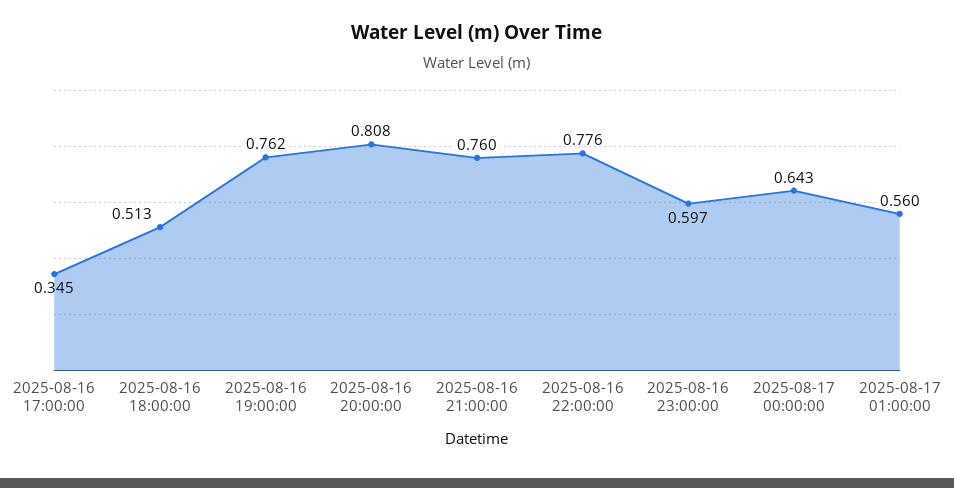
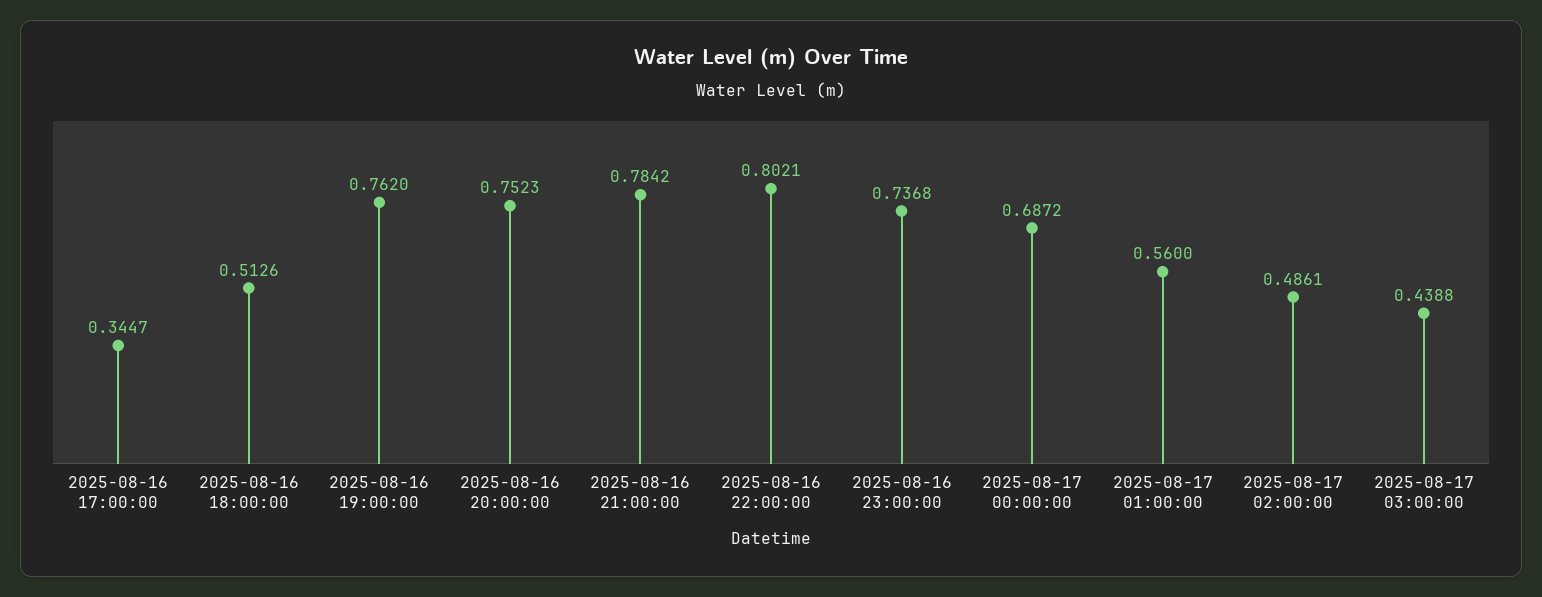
2025-08-16 20:00:00: 0.808 -> 0.7523
2025-08-16 21:00:00: 0.76 -> 0.7842
2025-08-16 22:00:00: 0.776 -> 0.8021
2025-08-16 23:00:00: 0.597 -> 0.7368
2025-08-17 00:00:00: 0.643 -> 0.6872
2025-08-17 02:00:00: none -> 0.4861
2025-08-17 03:00:00: none -> 0.4388

